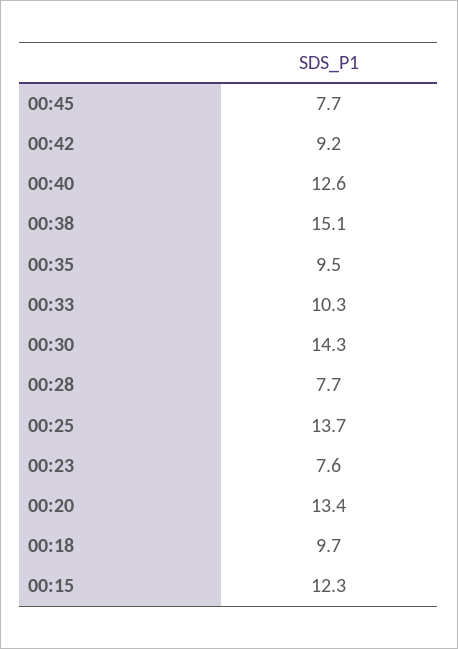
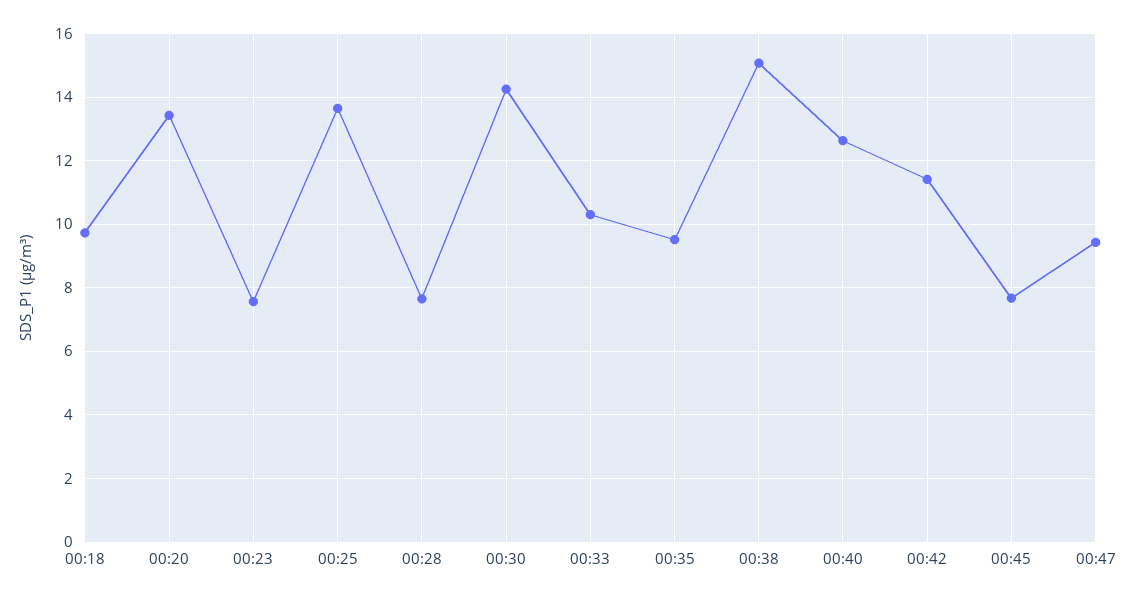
00:42: 9.2 -> 11.4
00:15: 12.3 -> none
00:47: none -> 9.4

